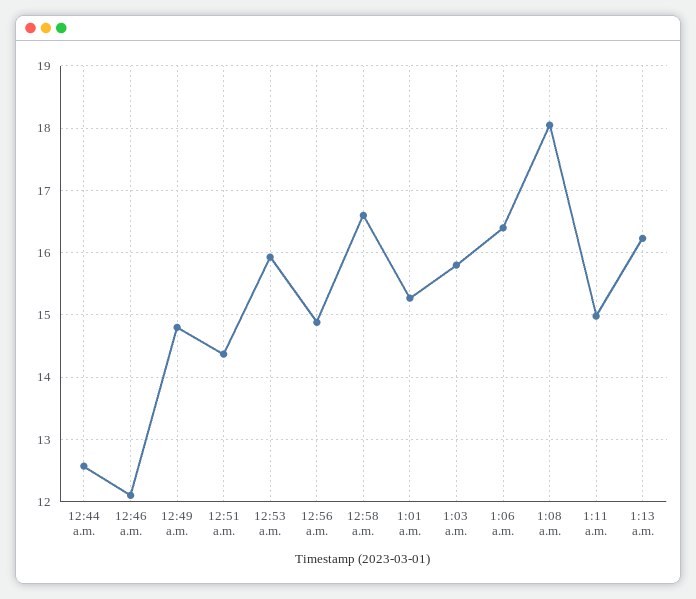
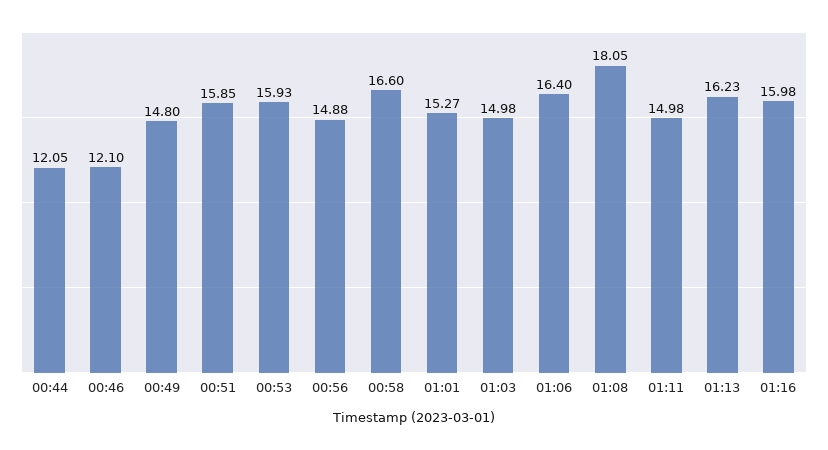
12:44 a.m.: 12.6 -> 12.05
12:51 a.m.: 14.4 -> 15.85
1:03 a.m.: 15.8 -> 14.98
01:16: none -> 15.98

